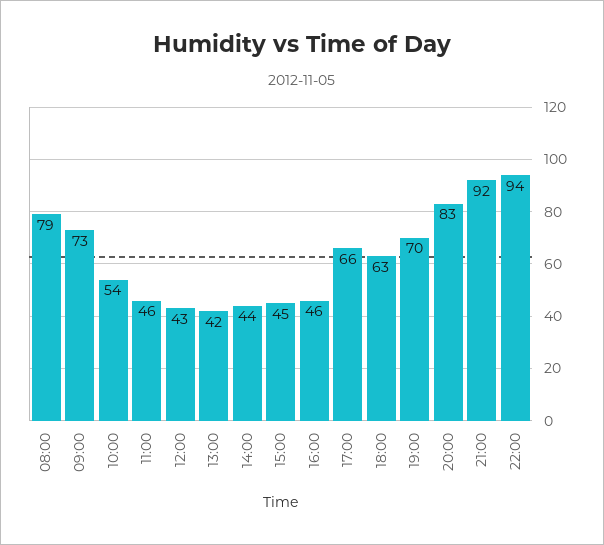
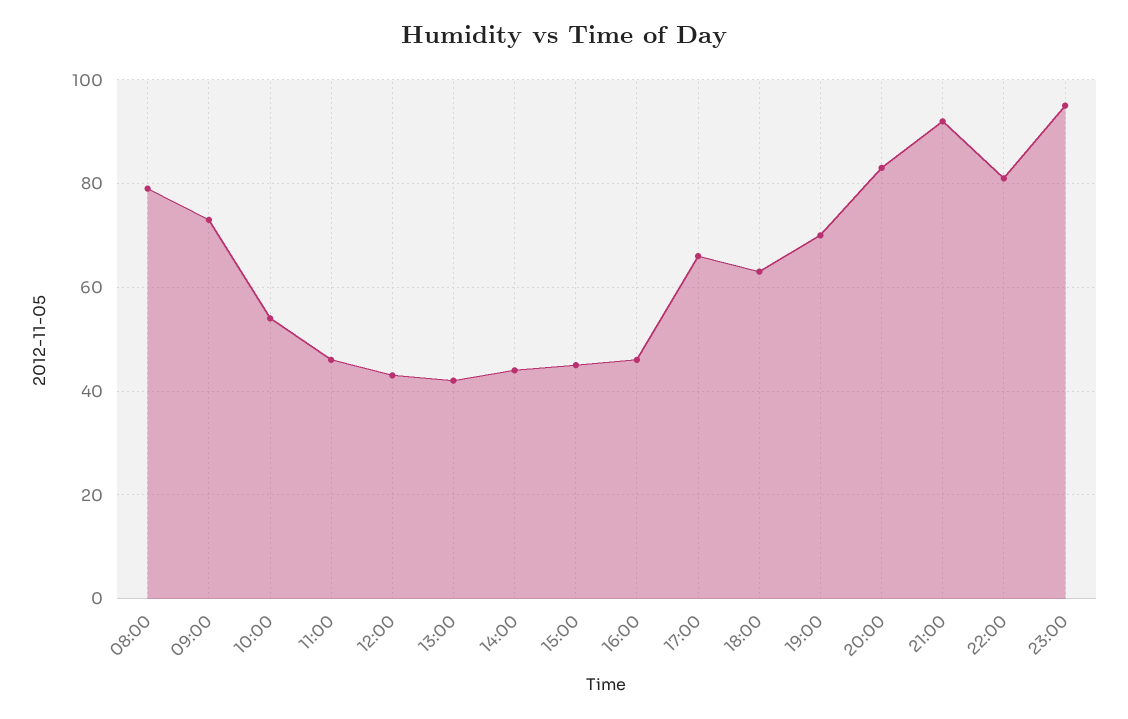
22:00: 94 -> 80
23:00: none -> 95

